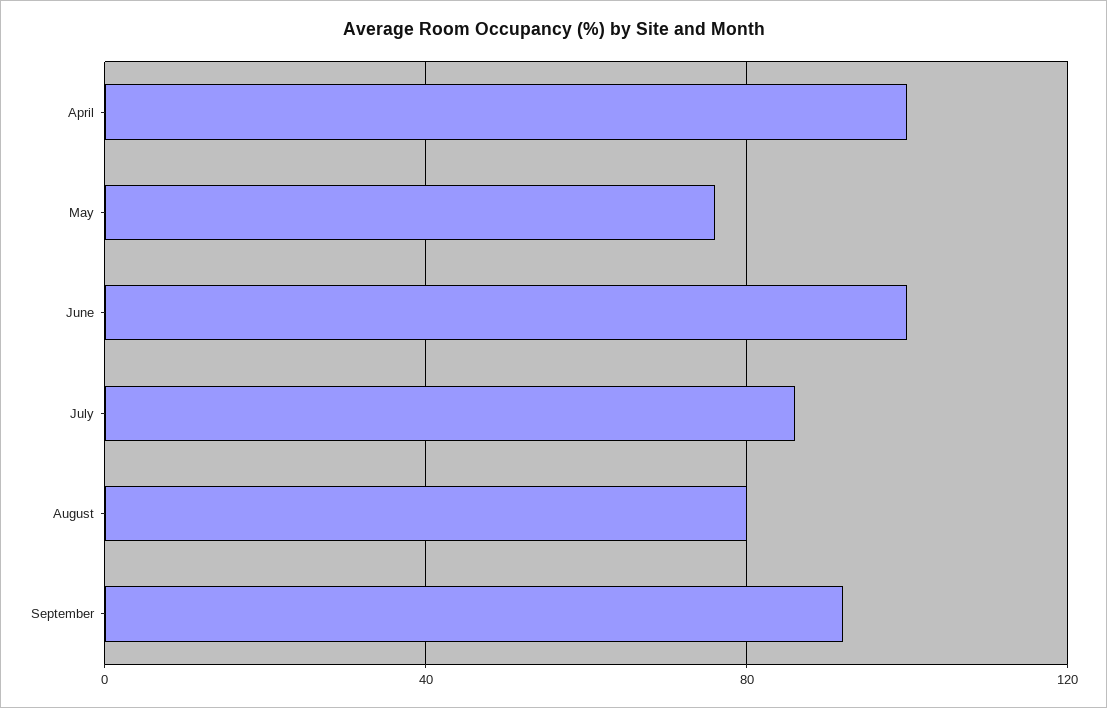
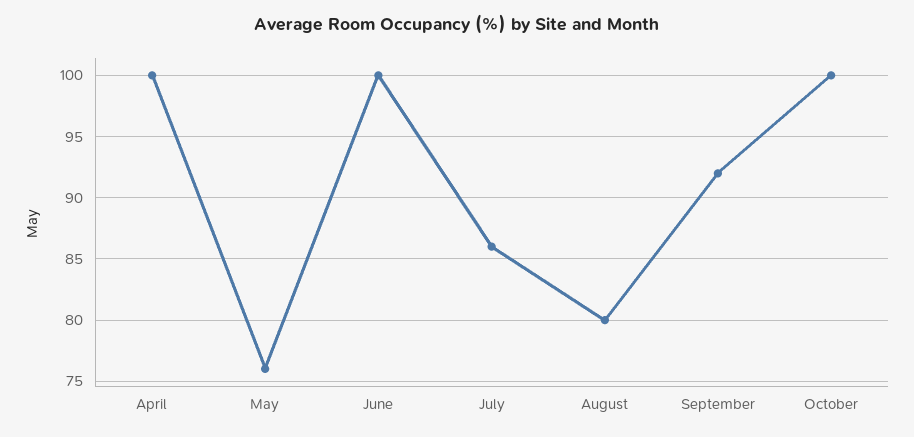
October: none -> 100

